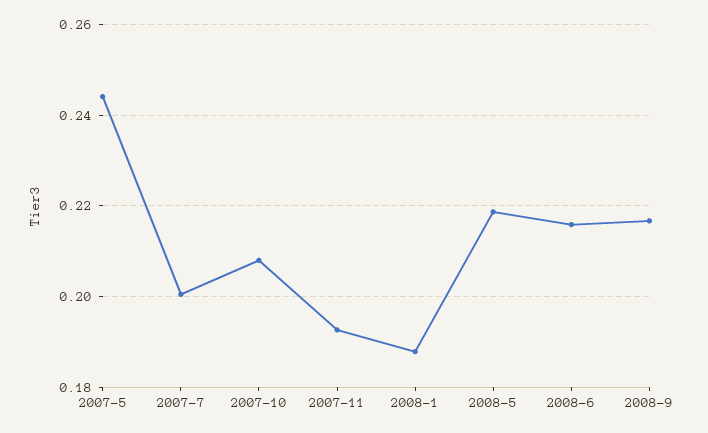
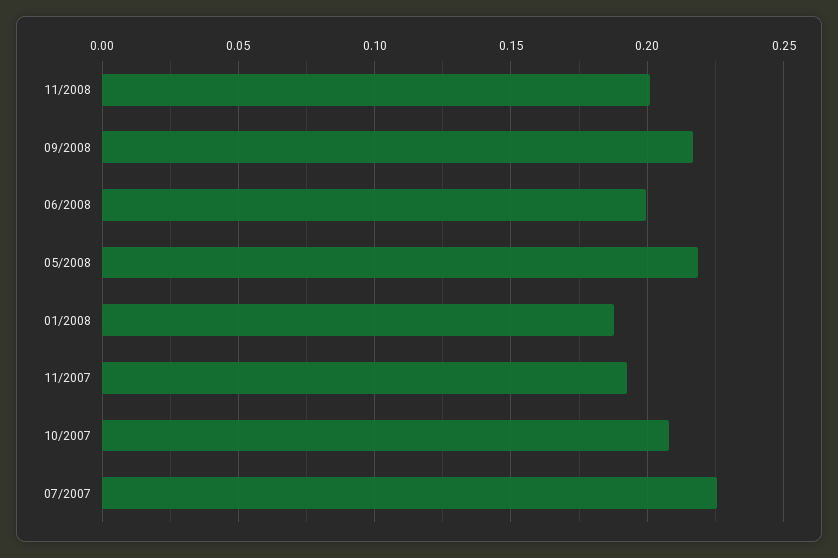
2007-5: 0.244 -> none
2007-7: 0.2 -> 0.225
2008-6: 0.216 -> 0.2
11/2008: none -> 0.2

